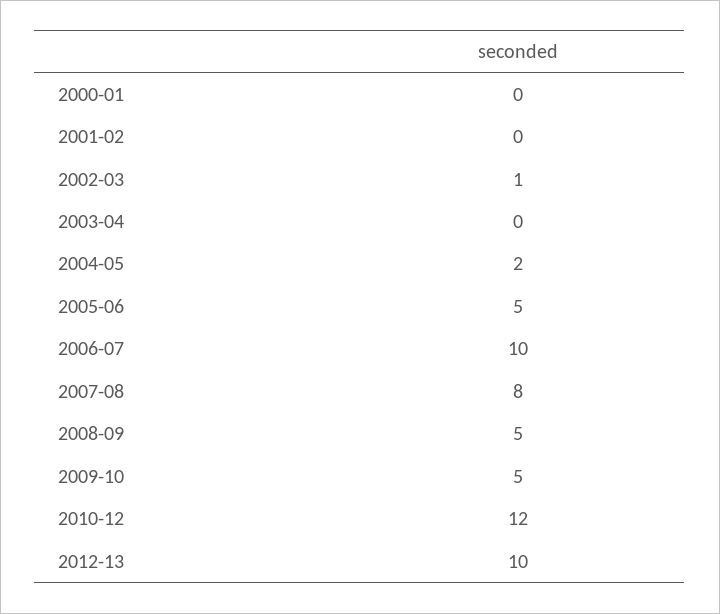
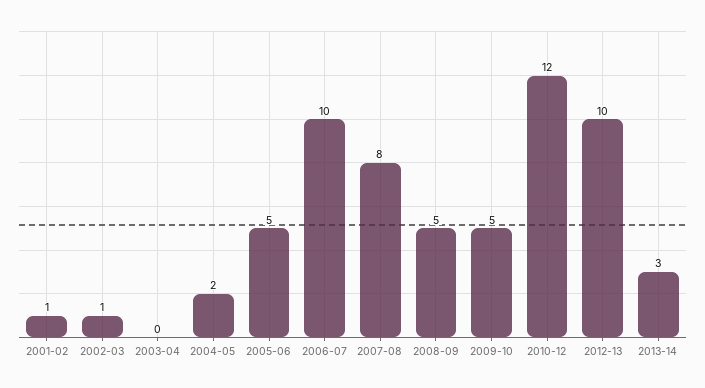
2000-01: 0 -> none
2001-02: 0 -> 1
2013-14: none -> 3

